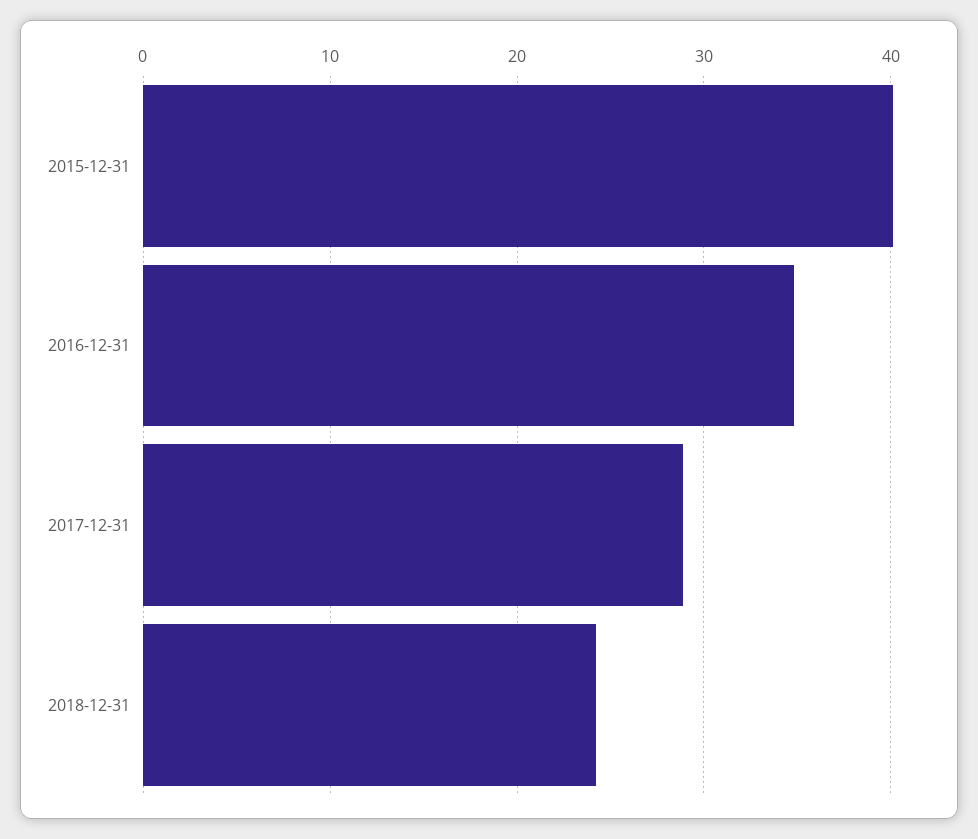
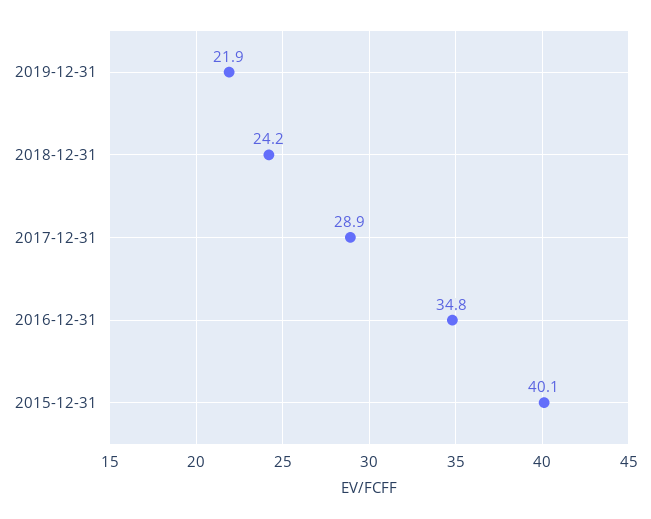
2019-12-31: none -> 21.9

